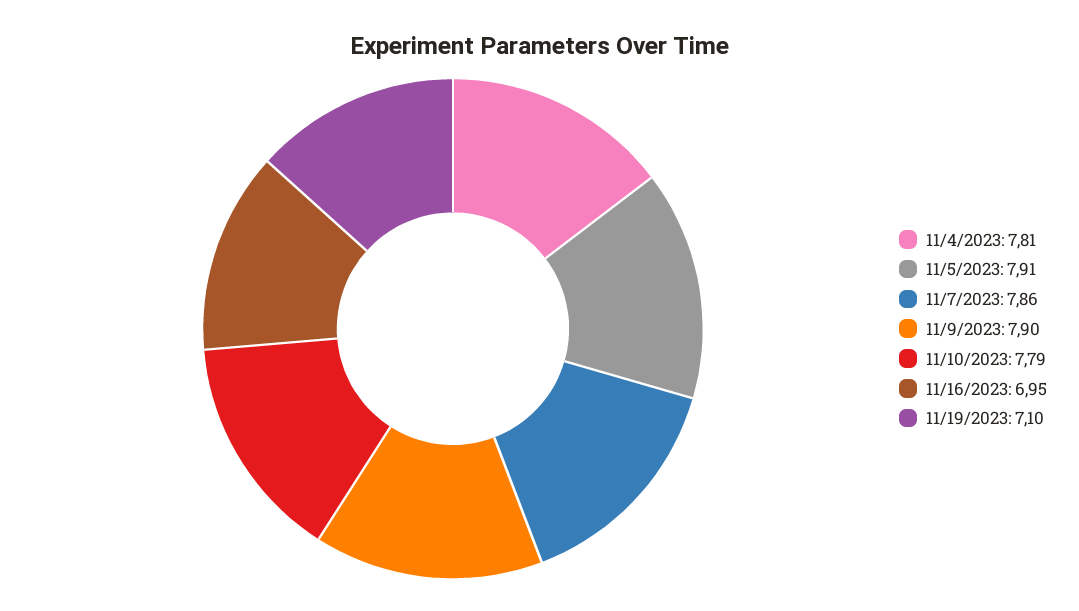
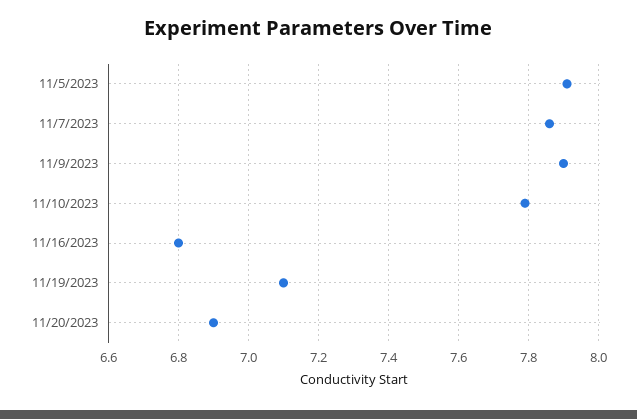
11/4/2023: 7.81 -> none
11/16/2023: 6.95 -> 6.8
11/20/2023: none -> 6.9

